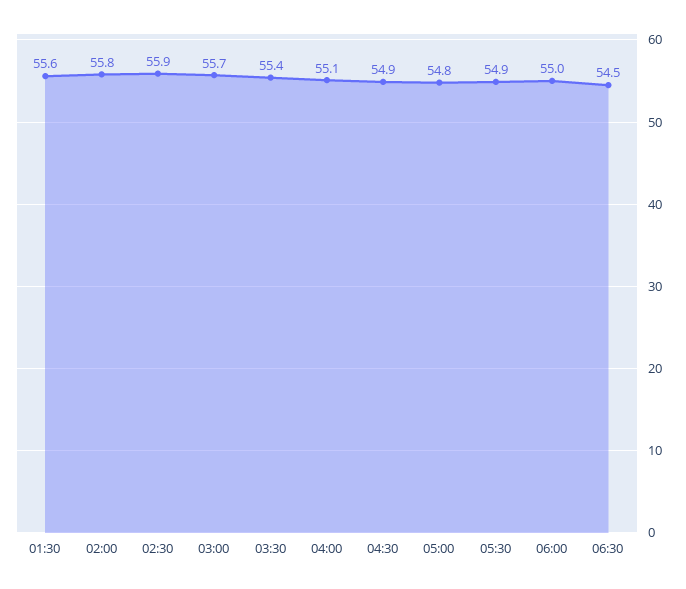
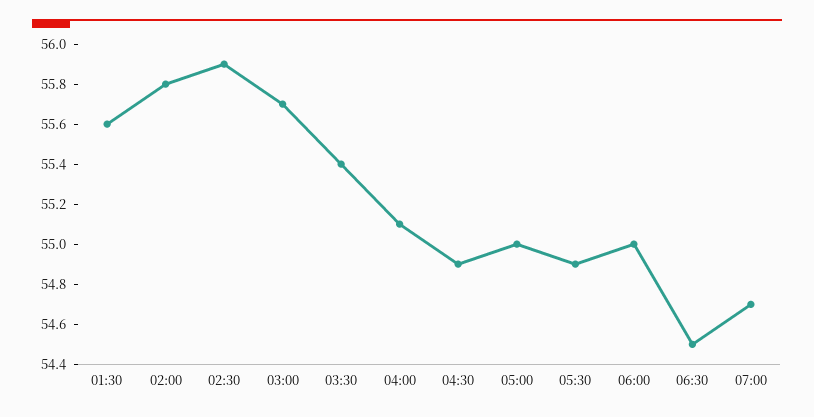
05:00: 54.8 -> 55
07:00: none -> 54.7

